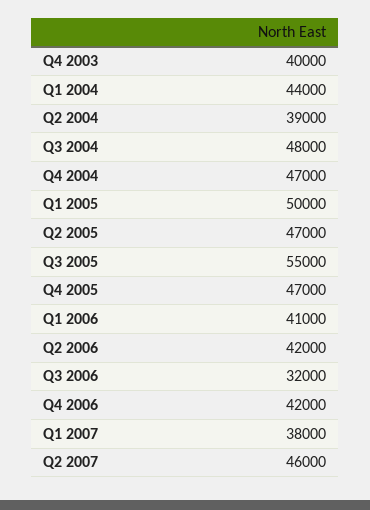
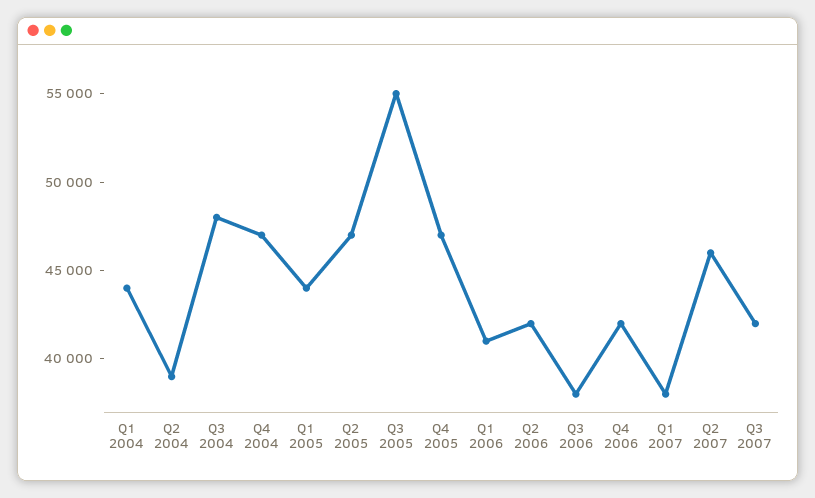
Q4 2003: 40000 -> none
Q1 2005: 50000 -> 44000
Q3 2006: 32000 -> 38000
Q3 2007: none -> 42000

